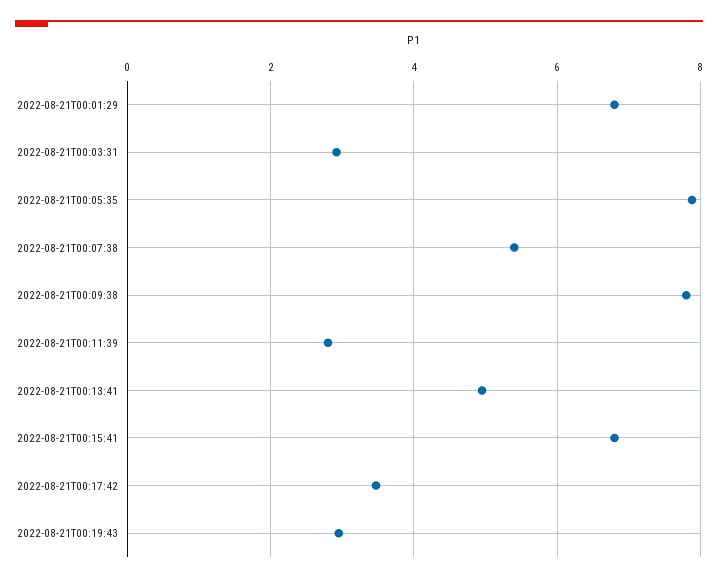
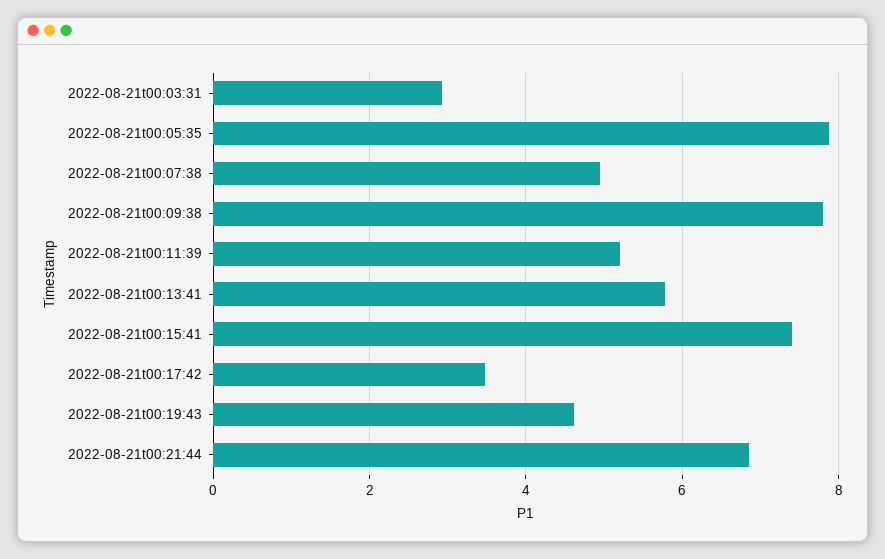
2022-08-21T00:01:29: 6.8 -> none
2022-08-21T00:07:38: 5.4 -> 5
2022-08-21T00:11:39: 2.8 -> 5.2
2022-08-21T00:13:41: 5 -> 5.8
2022-08-21T00:15:41: 6.8 -> 7.4
2022-08-21T00:19:43: 3 -> 4.6
2022-08-21t00:21:44: none -> 6.8

